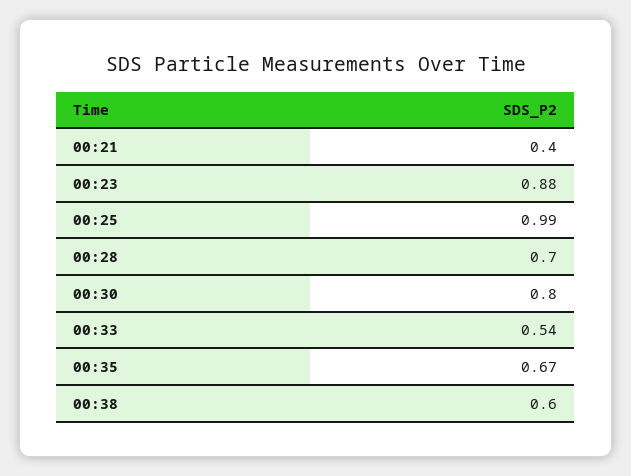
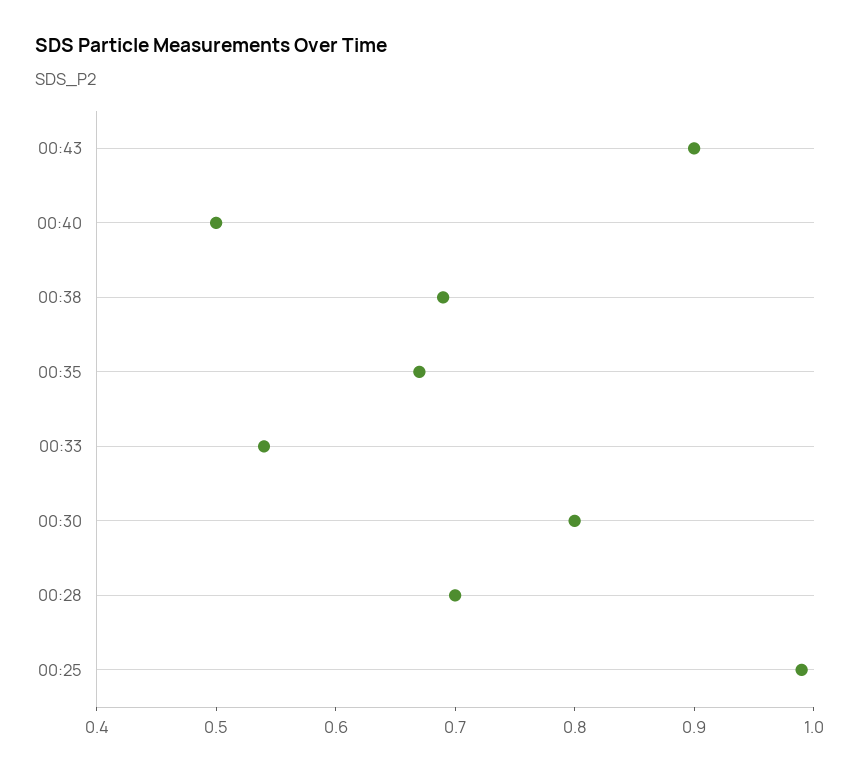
00:21: 0.4 -> none
00:23: 0.88 -> none
00:38: 0.6 -> 0.69
00:43: none -> 0.9
00:40: none -> 0.5

